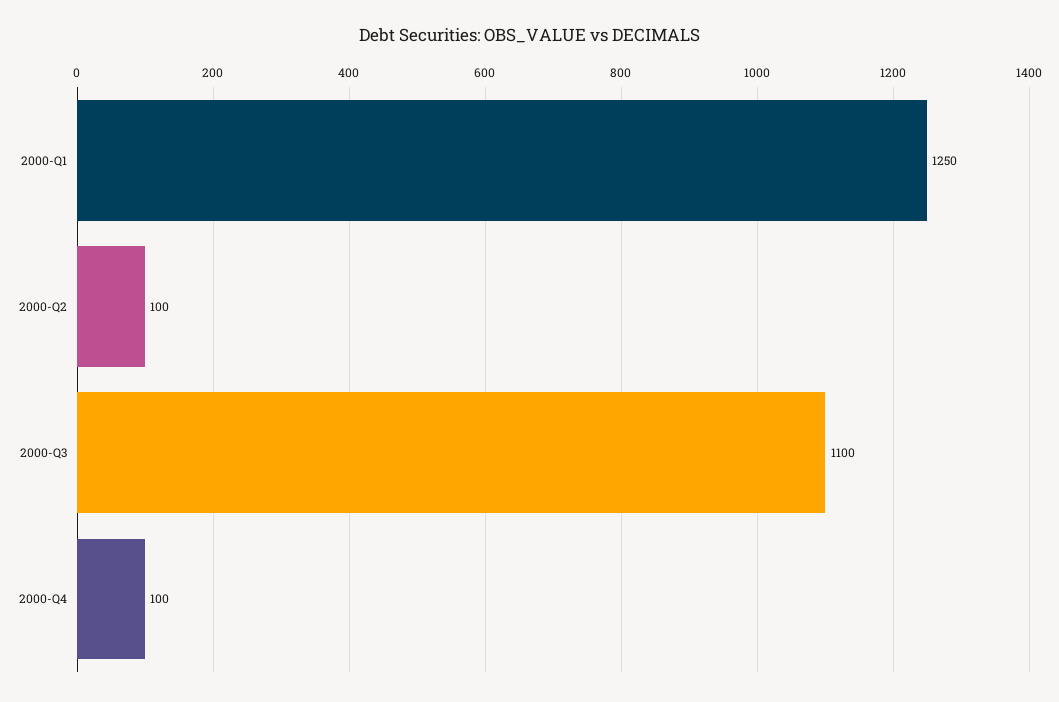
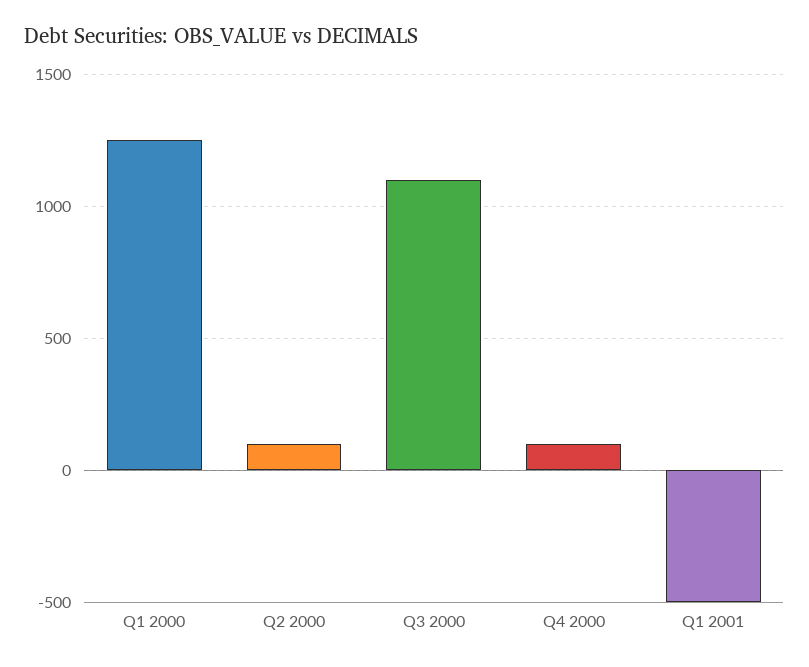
Q1 2001: none -> -500

